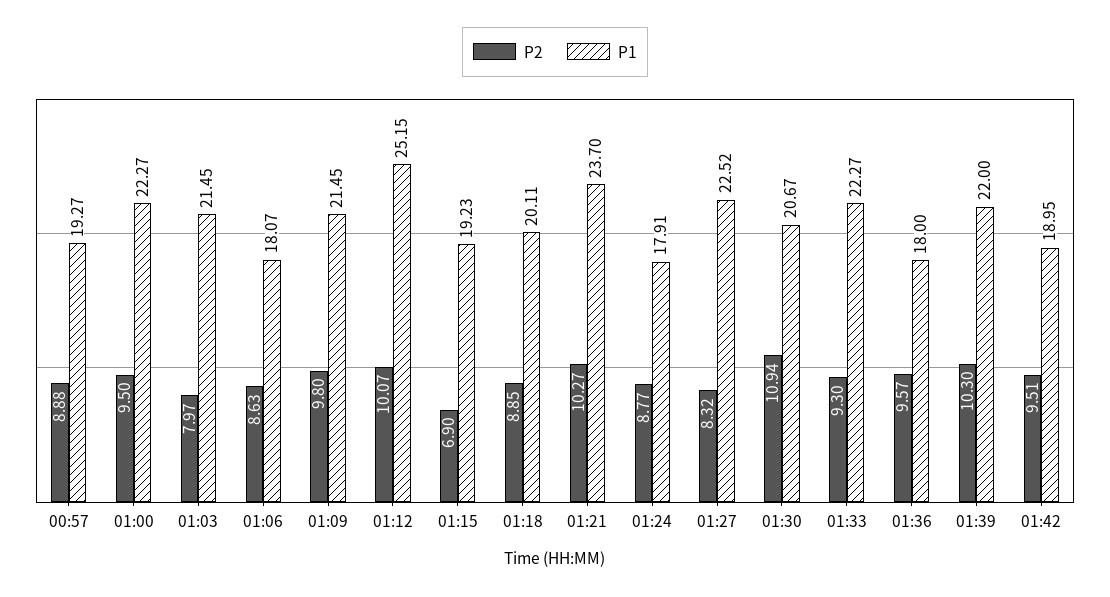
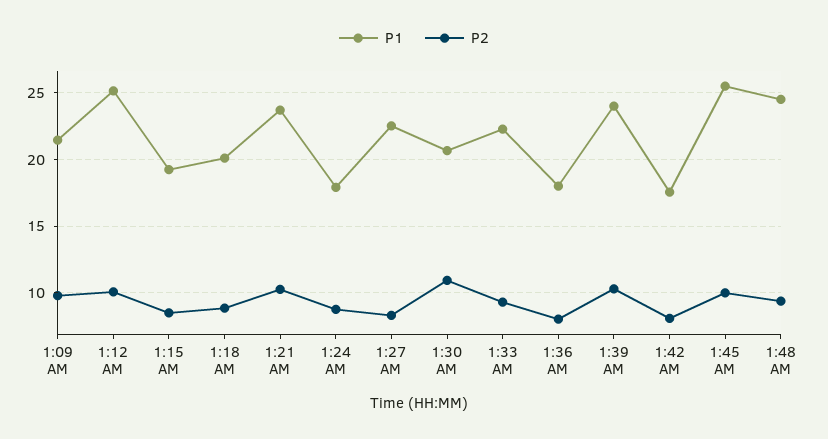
P2, 00:57: 8.88 -> none
P1, 00:57: 19.27 -> none
P2, 01:00: 9.5 -> none
P1, 01:00: 22.27 -> none
P2, 01:03: 7.97 -> none
P1, 01:03: 21.45 -> none
P2, 01:06: 8.63 -> none
P1, 01:06: 18.07 -> none
P2, 01:15: 6.9 -> 8.5
P2, 01:36: 9.57 -> 8
P1, 01:39: 22 -> 24
P2, 01:42: 9.51 -> 8
P1, 01:42: 18.95 -> 17.5
P1, 1:45 AM: none -> 25.5
P2, 1:45 AM: none -> 10
P1, 1:48 AM: none -> 24.5
P2, 1:48 AM: none -> 9.5

